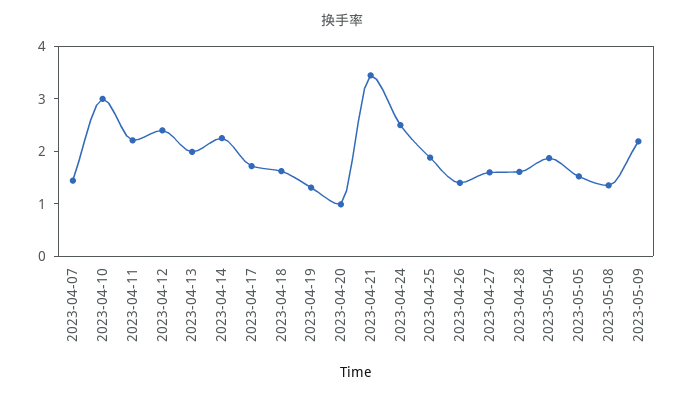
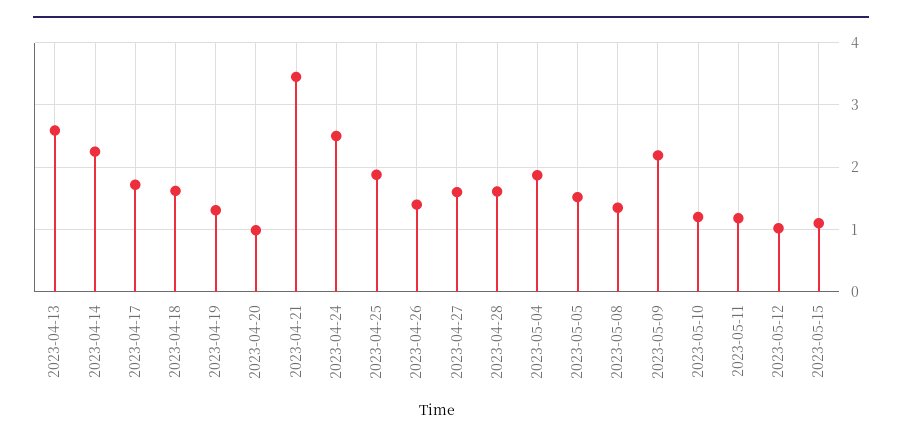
2023-04-07: 1.4 -> none
2023-04-10: 3 -> none
2023-04-11: 2.2 -> none
2023-04-12: 2.4 -> none
2023-04-13: 2 -> 2.6
2023-05-10: none -> 1.2
2023-05-11: none -> 1.2
2023-05-12: none -> 1
2023-05-15: none -> 1.1

